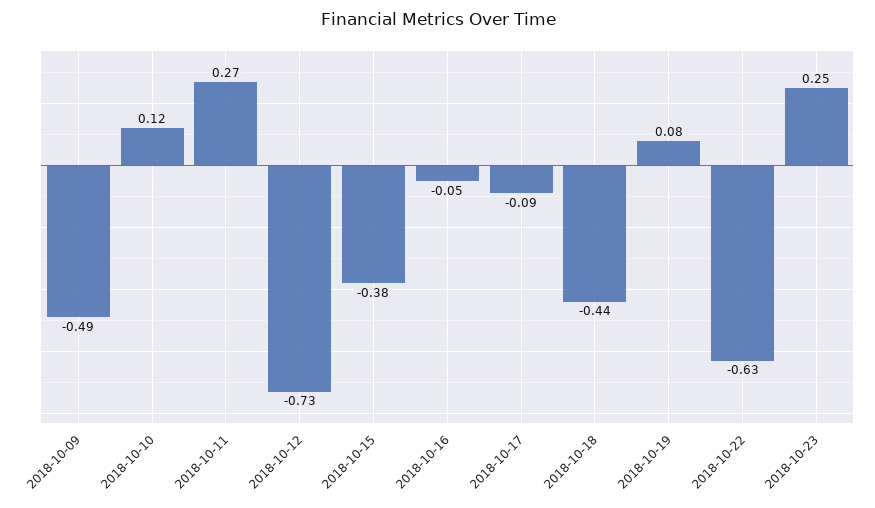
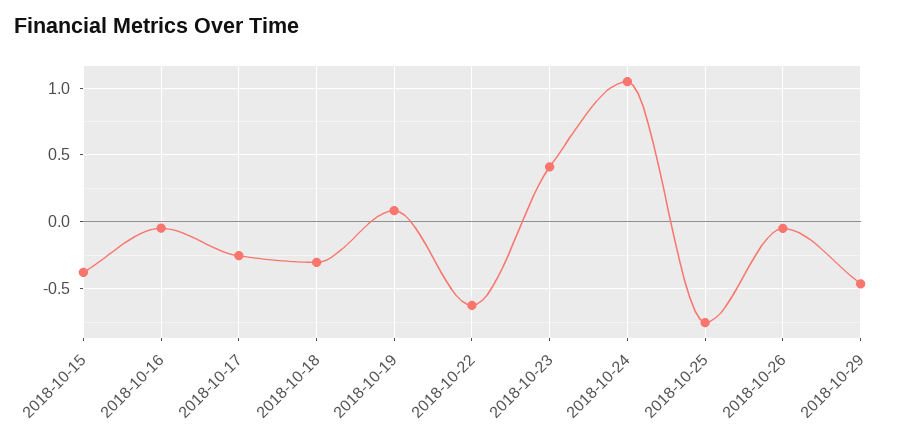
2018-10-09: -0.49 -> none
2018-10-10: 0.12 -> none
2018-10-11: 0.27 -> none
2018-10-12: -0.73 -> none
2018-10-17: -0.09 -> -0.25
2018-10-18: -0.44 -> -0.3
2018-10-23: 0.25 -> 0.4
2018-10-24: none -> 1.05
2018-10-25: none -> -0.75
2018-10-26: none -> -0.05
2018-10-29: none -> -0.45

